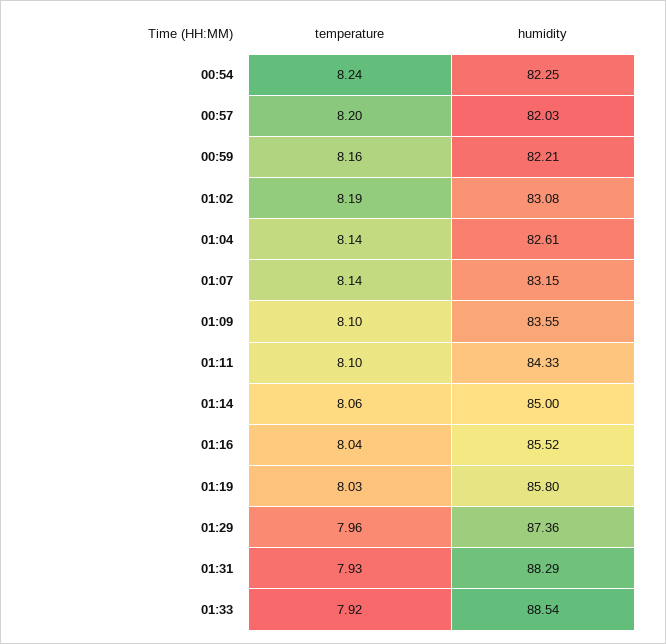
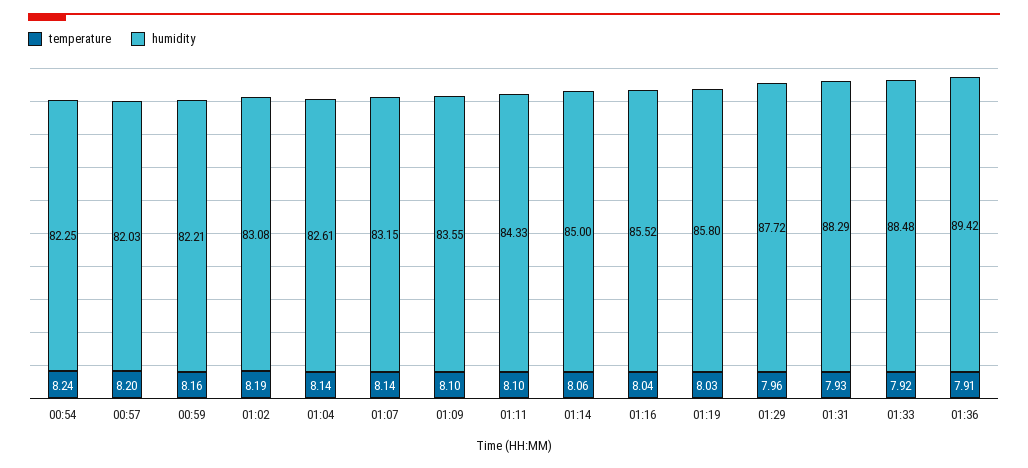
humidity, 01:29: 87.36 -> 87.72
humidity, 01:33: 88.54 -> 88.48
temperature, 01:36: none -> 7.91
humidity, 01:36: none -> 89.42

